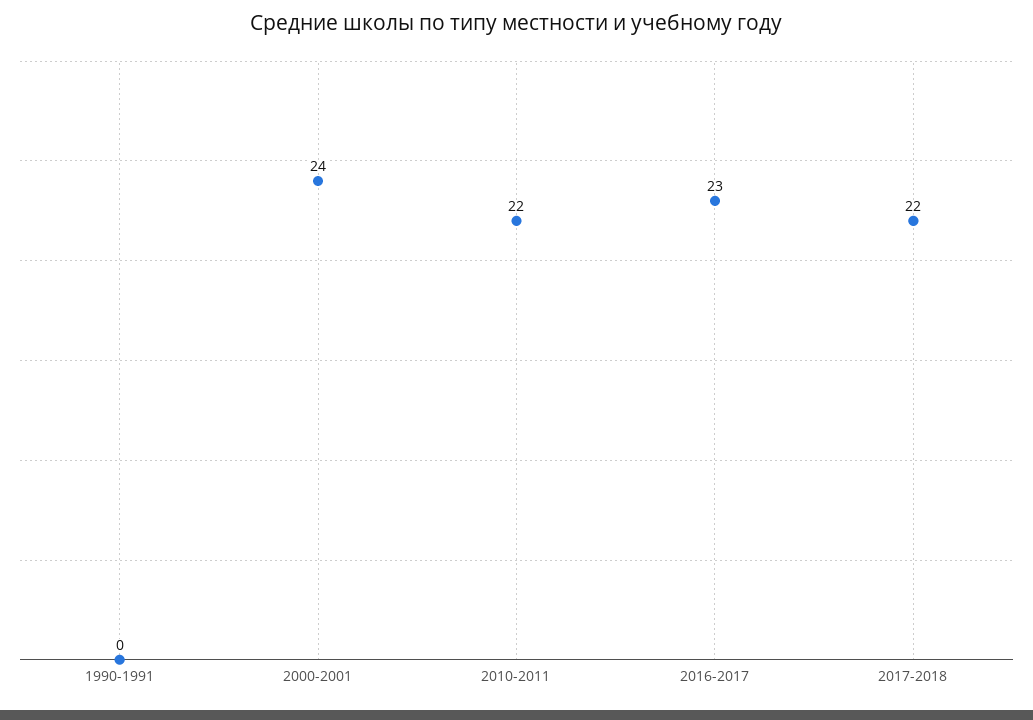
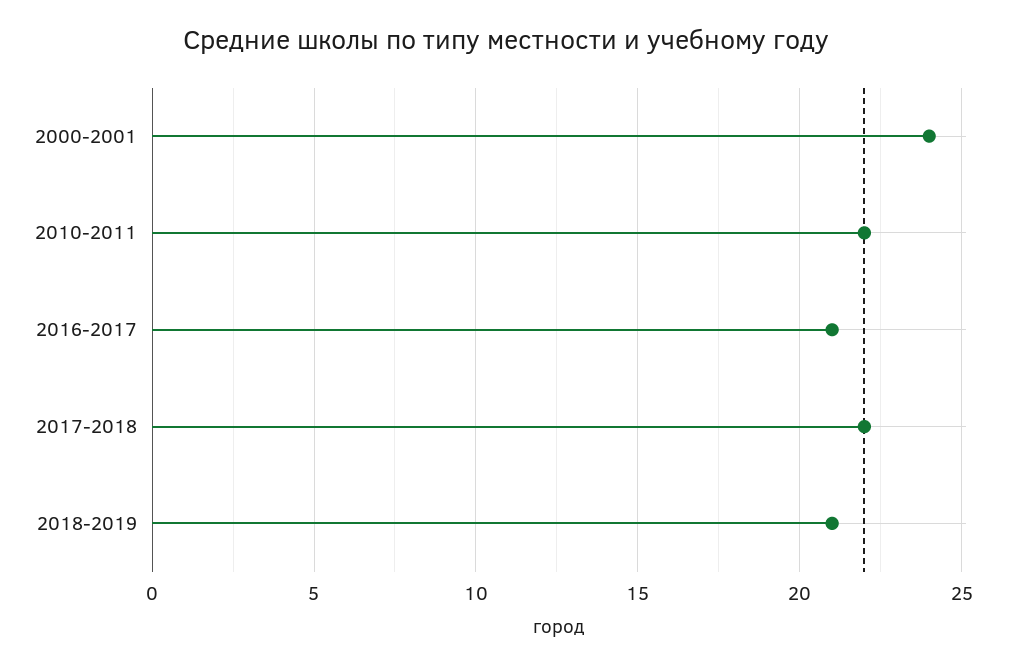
1990-1991: 0 -> none
2016-2017: 23 -> 21
2018-2019: none -> 21

